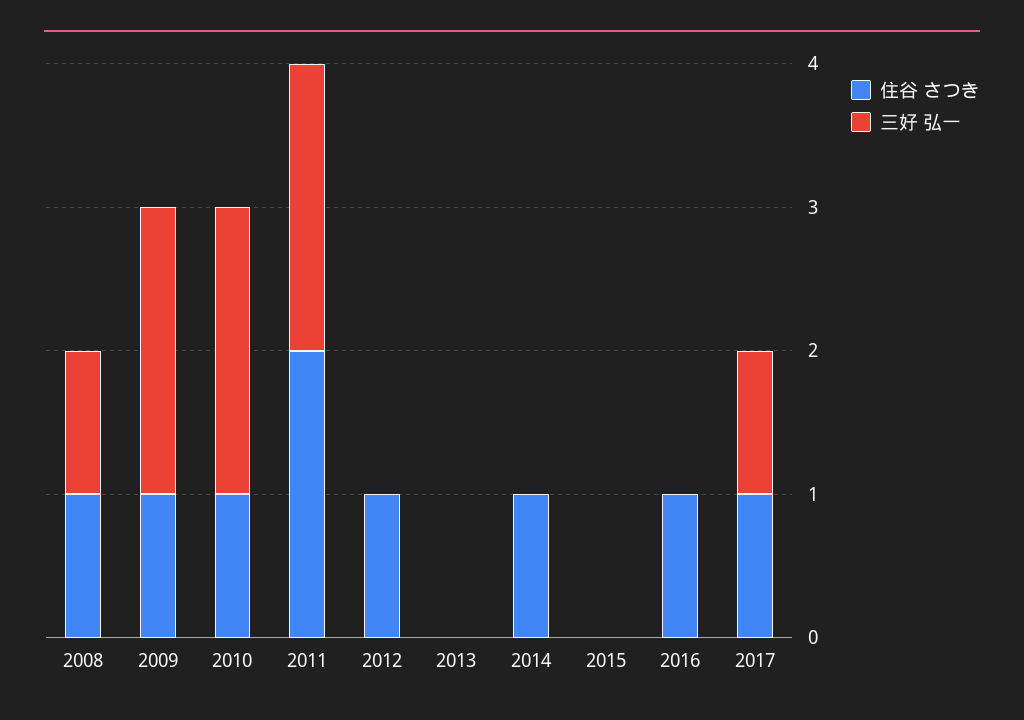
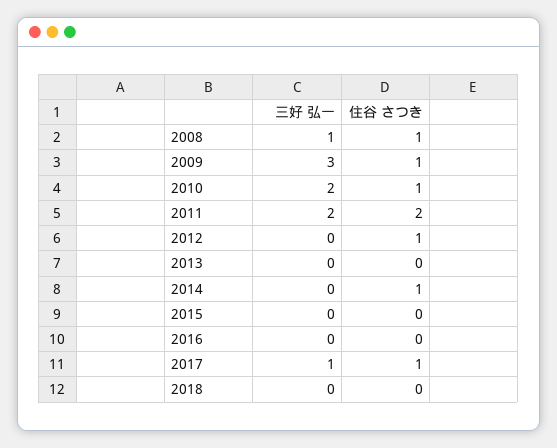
三好 弘一, 2009: 2 -> 3
住谷 さつき, 2016: 1 -> 0
三好 弘一, 2018: none -> 0
住谷 さつき, 2018: none -> 0

